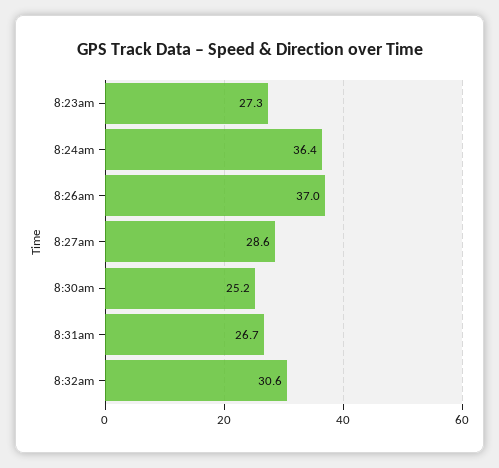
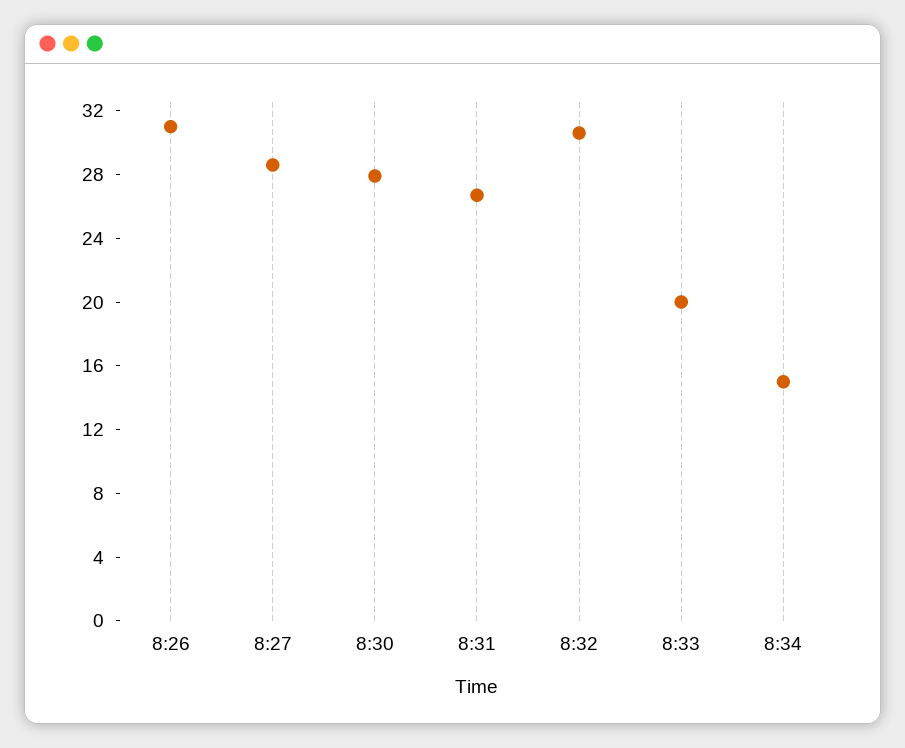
8:23am: 27.3 -> none
8:24am: 36.4 -> none
8:26am: 37 -> 31
8:30am: 25.2 -> 28
8:33: none -> 20
8:34: none -> 15

